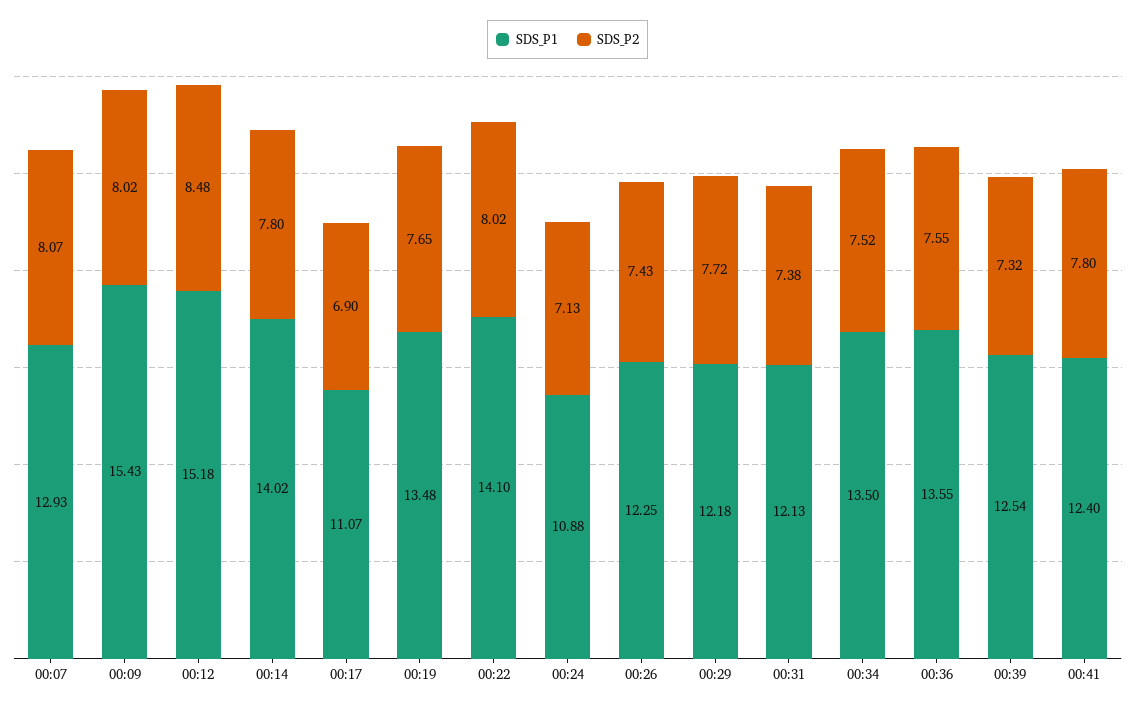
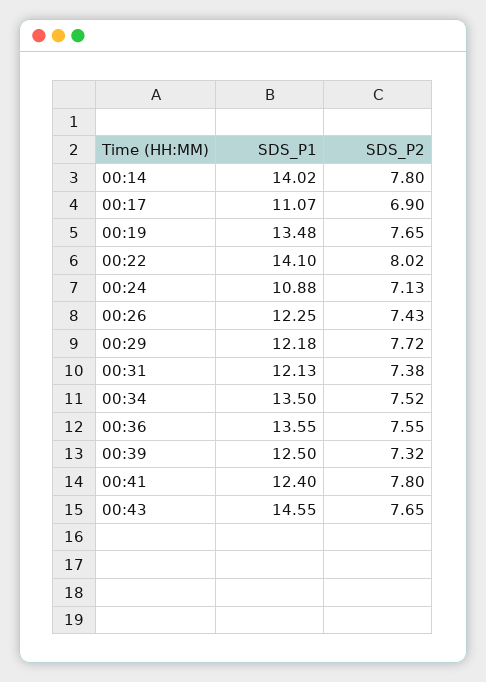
SDS_P1, 00:07: 12.93 -> none
SDS_P2, 00:07: 8.07 -> none
SDS_P1, 00:09: 15.43 -> none
SDS_P2, 00:09: 8.02 -> none
SDS_P1, 00:12: 15.18 -> none
SDS_P2, 00:12: 8.48 -> none
SDS_P1, 00:39: 12.54 -> 12.5
SDS_P1, 00:43: none -> 14.55
SDS_P2, 00:43: none -> 7.65

